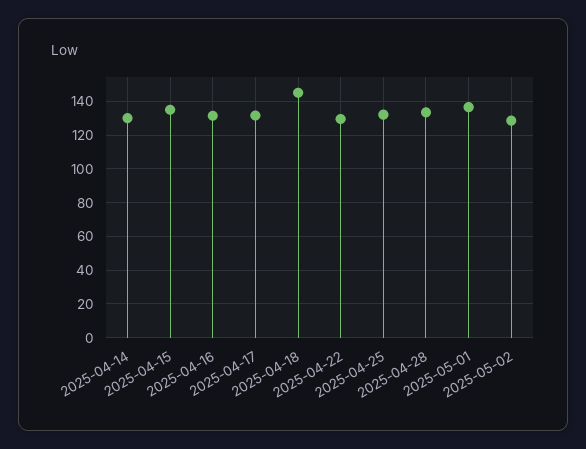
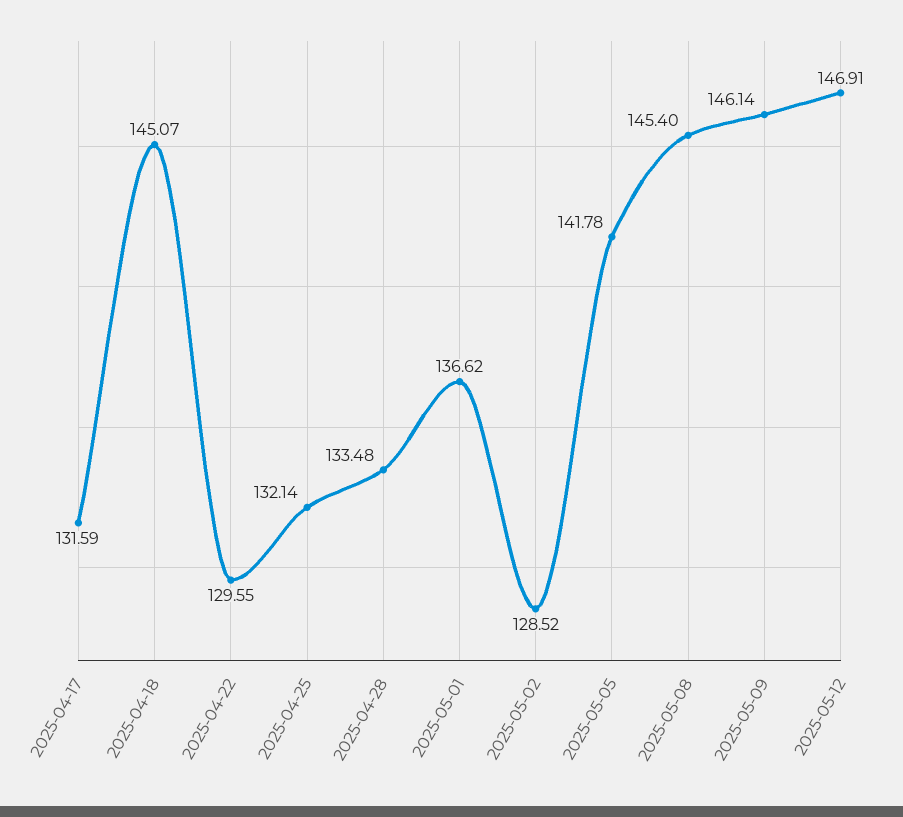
2025-04-14: 130 -> none
2025-04-15: 135 -> none
2025-04-16: 130 -> none
2025-05-05: none -> 141.78
2025-05-08: none -> 145.4
2025-05-09: none -> 146.14
2025-05-12: none -> 146.91

